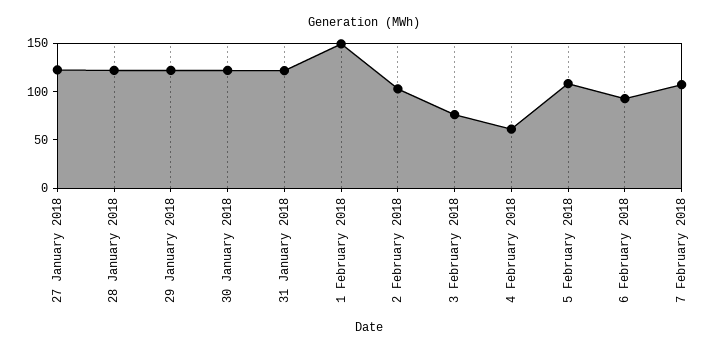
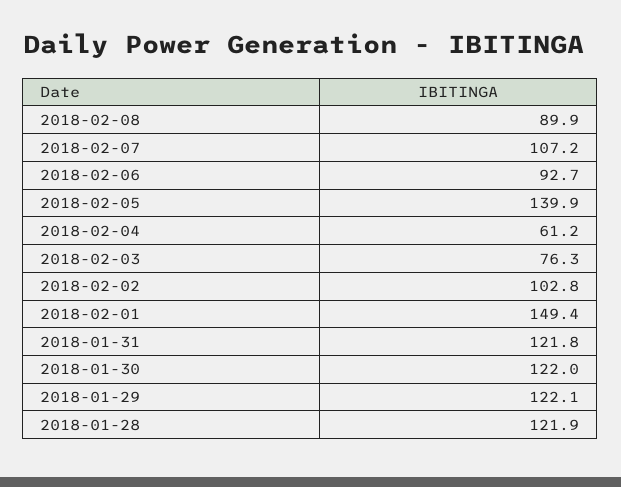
27 January 2018: 120 -> none
5 February 2018: 110 -> 139.9
2018-02-08: none -> 89.9

